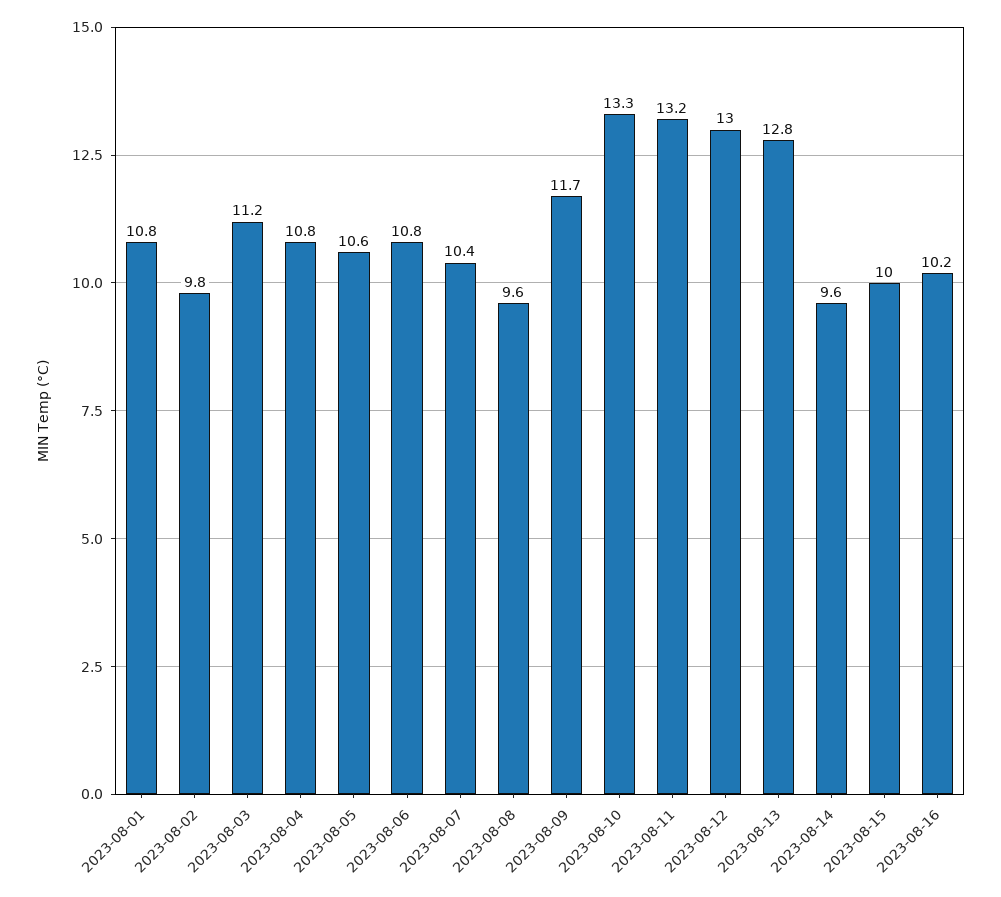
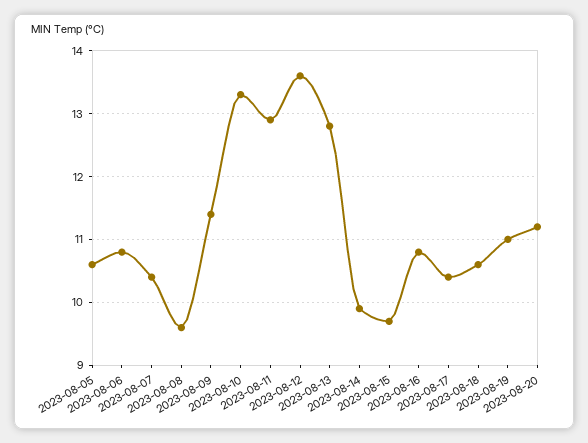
2023-08-01: 10.8 -> none
2023-08-02: 9.8 -> none
2023-08-03: 11.2 -> none
2023-08-04: 10.8 -> none
2023-08-09: 11.7 -> 11.4
2023-08-11: 13.2 -> 12.9
2023-08-12: 13 -> 13.6
2023-08-14: 9.6 -> 9.9
2023-08-15: 10 -> 9.7
2023-08-16: 10.2 -> 10.8
2023-08-17: none -> 10.4
2023-08-18: none -> 10.6
2023-08-19: none -> 11
2023-08-20: none -> 11.2

